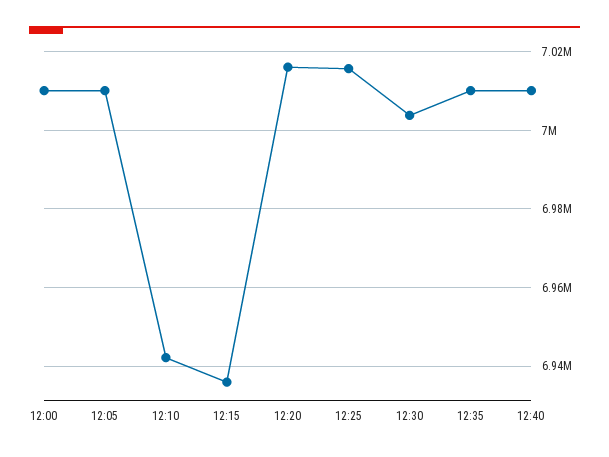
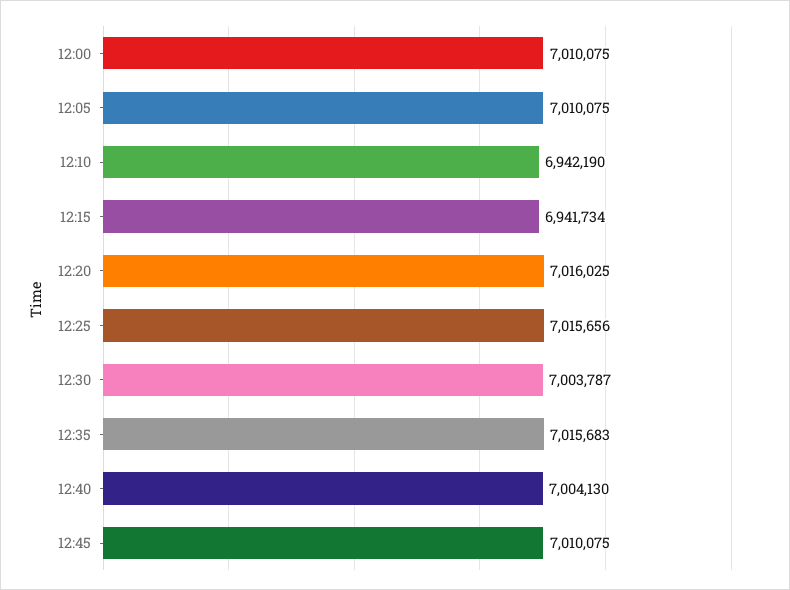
12:15: 6936000 -> 6941734
12:35: 7010000 -> 7015683
12:40: 7010000 -> 7004130
12:45: none -> 7010075

